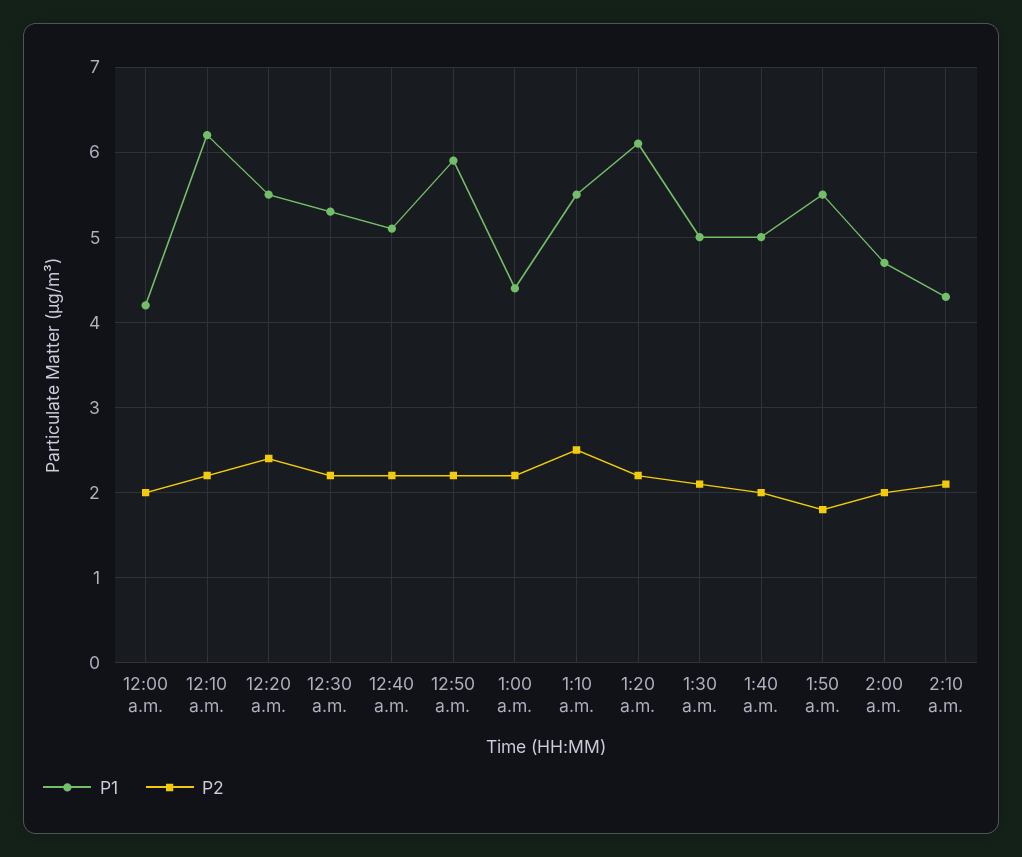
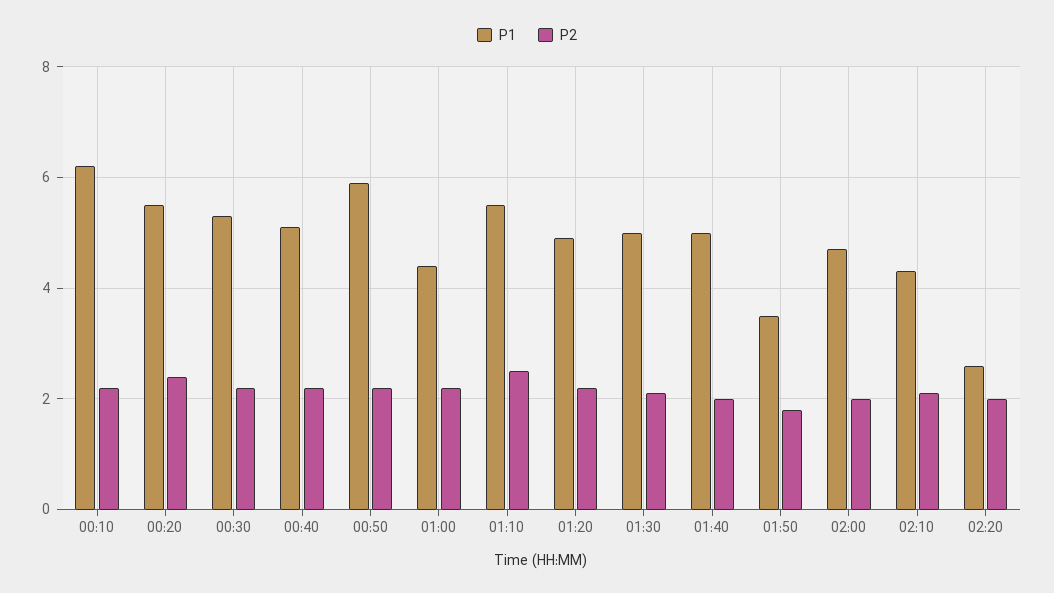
P1, 12:00 a.m.: 4.2 -> none
P2, 12:00 a.m.: 2 -> none
P1, 1:20 a.m.: 6.1 -> 5
P1, 1:50 a.m.: 5.5 -> 3.5
P1, 02:20: none -> 2.5
P2, 02:20: none -> 2

